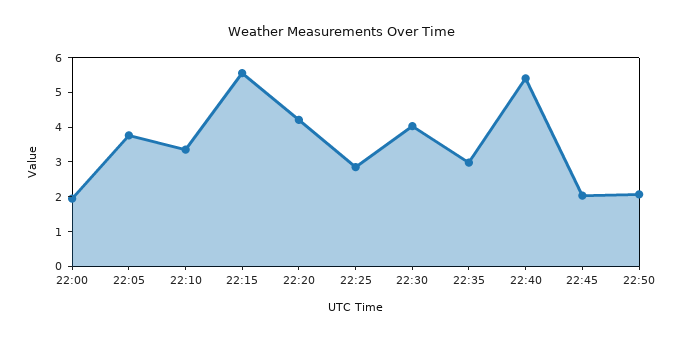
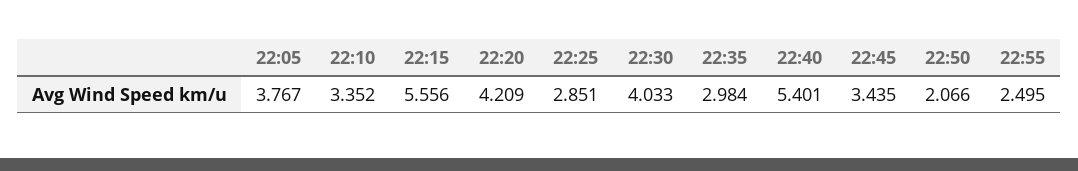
22:00: 2 -> none
22:45: 2 -> 3.435
22:55: none -> 2.495

